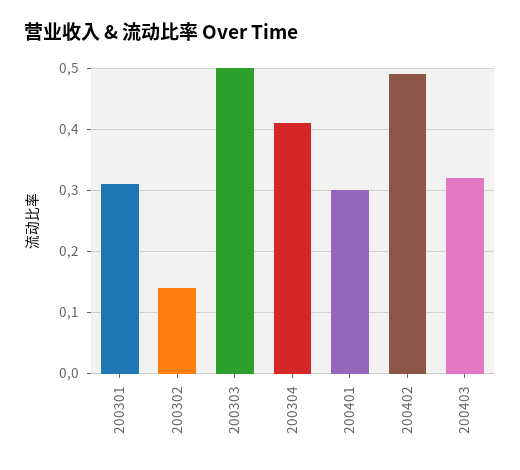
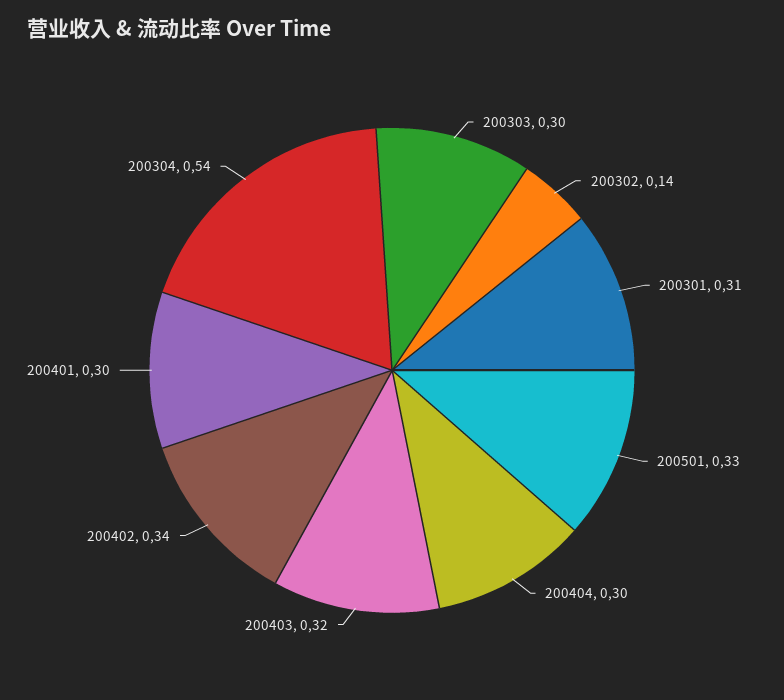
200303: 0.5 -> 0.3
200304: 0.41 -> 0.54
200402: 0.49 -> 0.34
200501: none -> 0.33
200404: none -> 0.3

